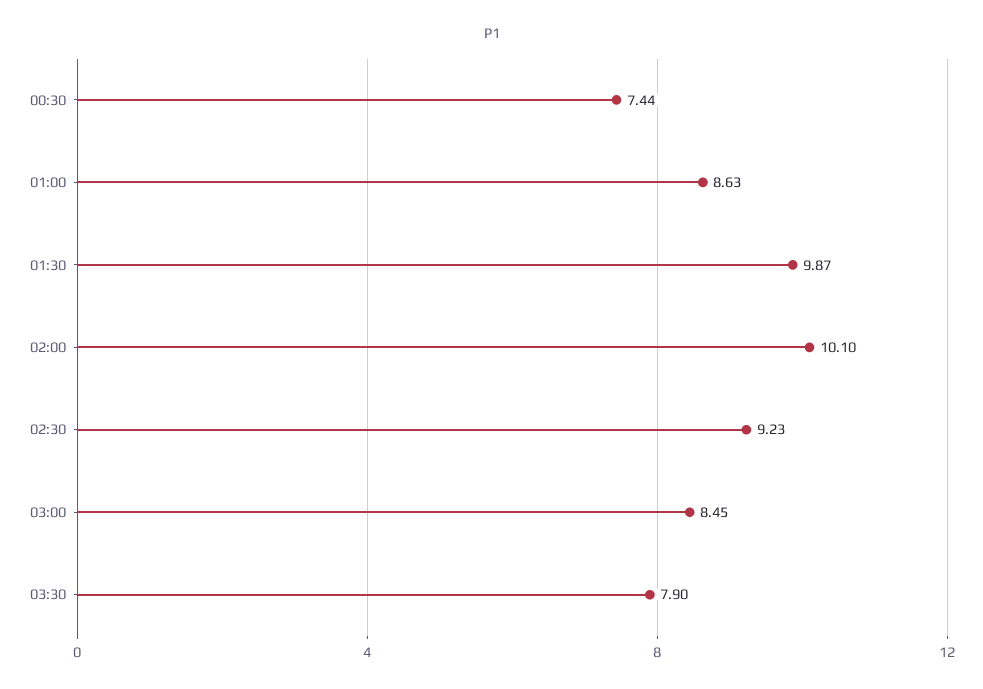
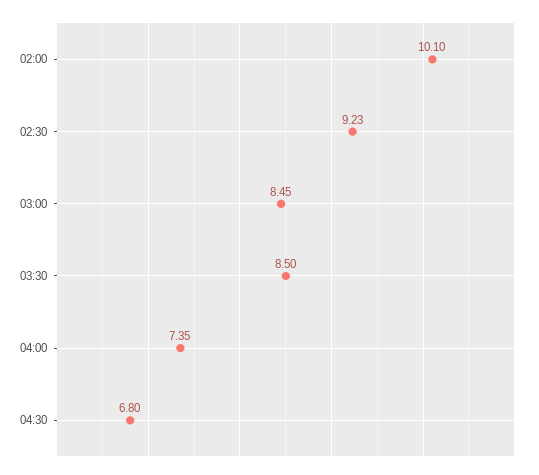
00:30: 7.44 -> none
01:00: 8.63 -> none
01:30: 9.87 -> none
03:30: 7.9 -> 8.5
04:00: none -> 7.35
04:30: none -> 6.8

